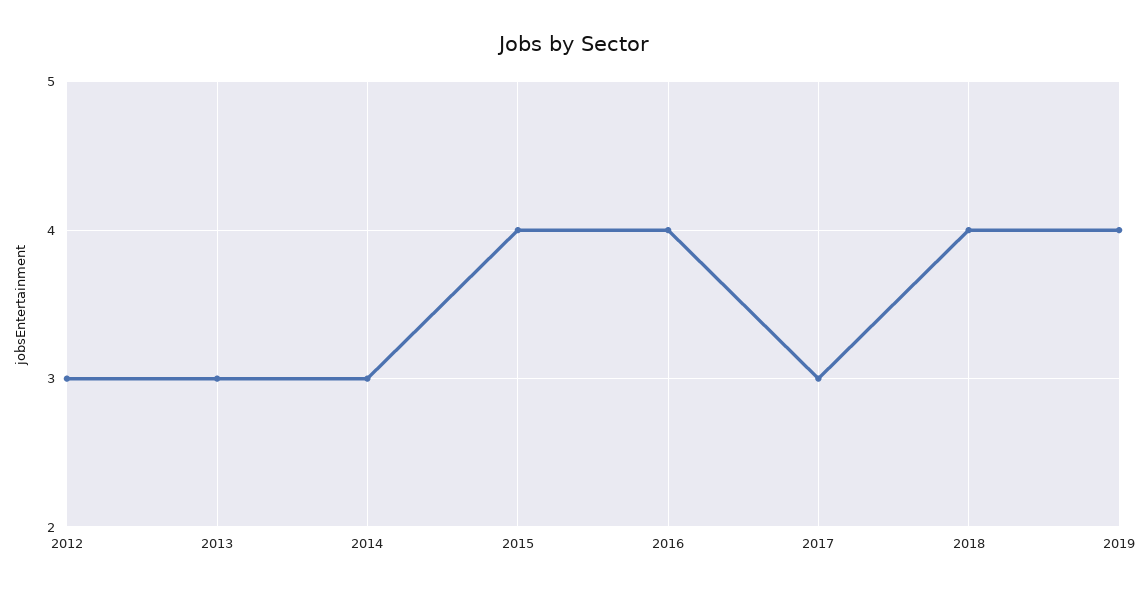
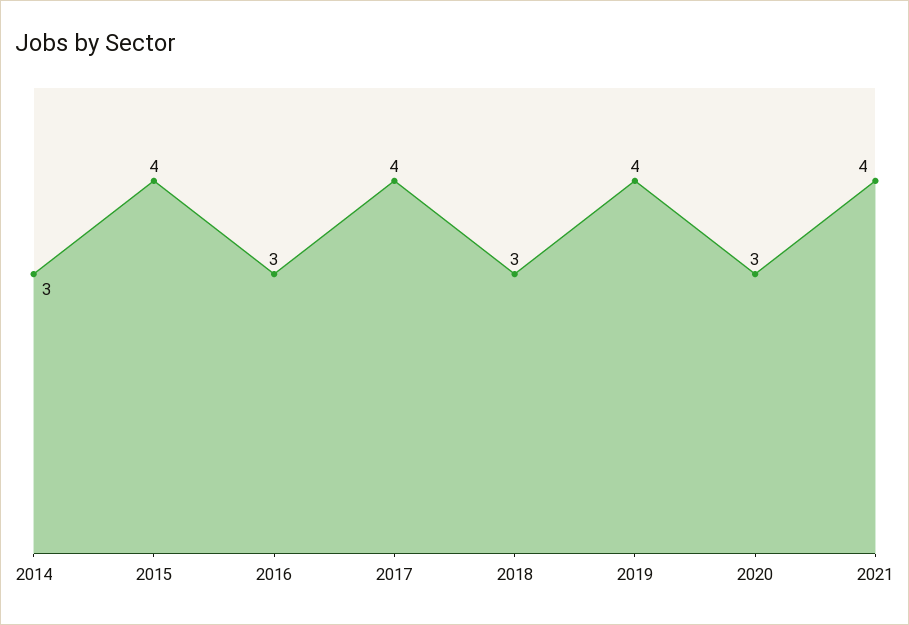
2012: 3 -> none
2013: 3 -> none
2016: 4 -> 3
2017: 3 -> 4
2018: 4 -> 3
2020: none -> 3
2021: none -> 4

